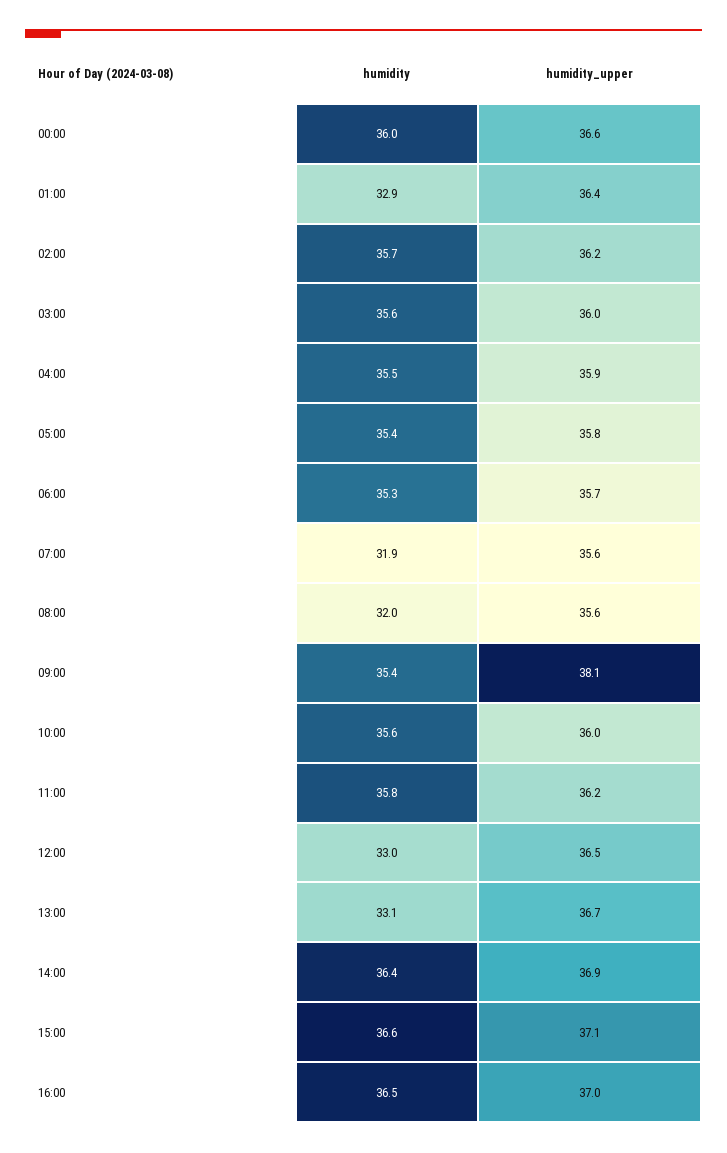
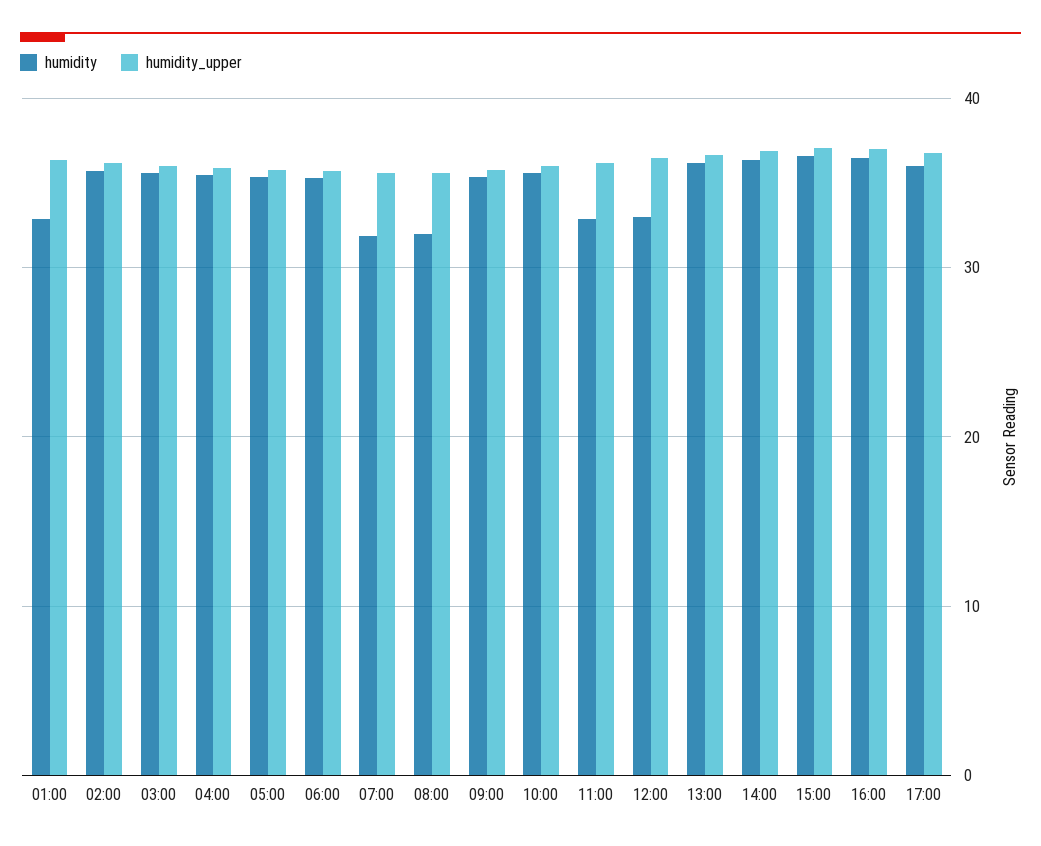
humidity, 00:00: 36 -> none
humidity_upper, 00:00: 36.6 -> none
humidity_upper, 09:00: 38.1 -> 36
humidity, 11:00: 35.8 -> 33
humidity, 13:00: 33.1 -> 36
humidity, 17:00: none -> 36
humidity_upper, 17:00: none -> 37

